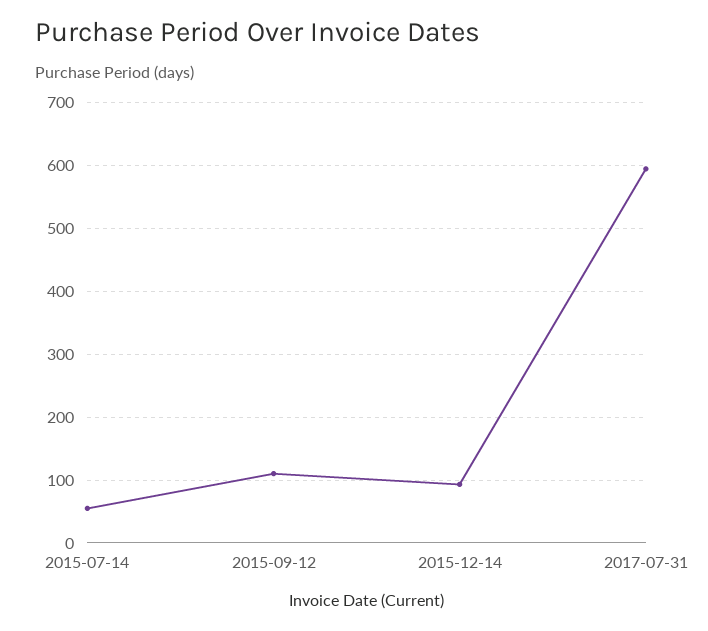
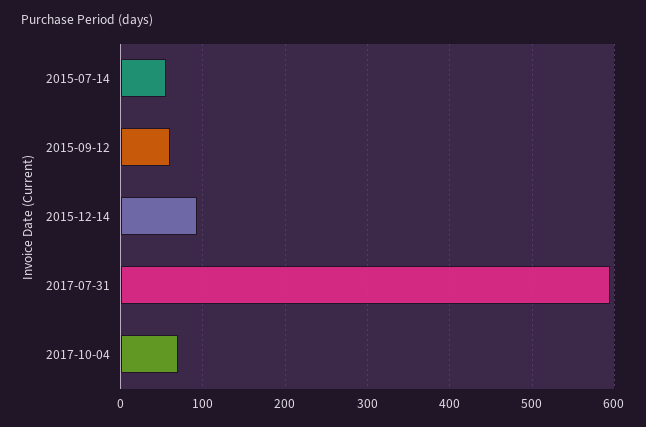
2015-09-12: 110 -> 60
2017-10-04: none -> 70

